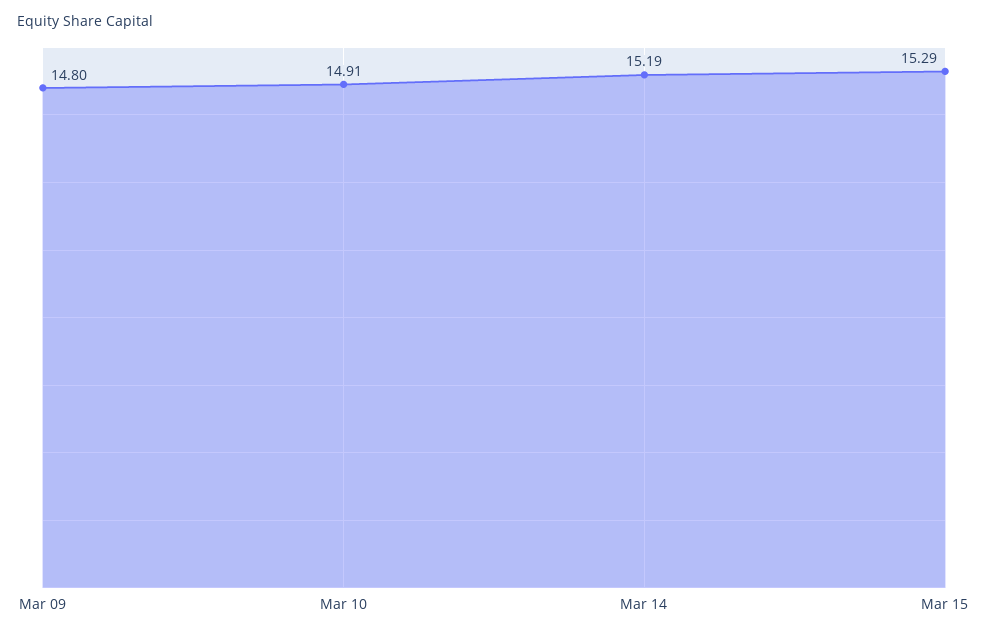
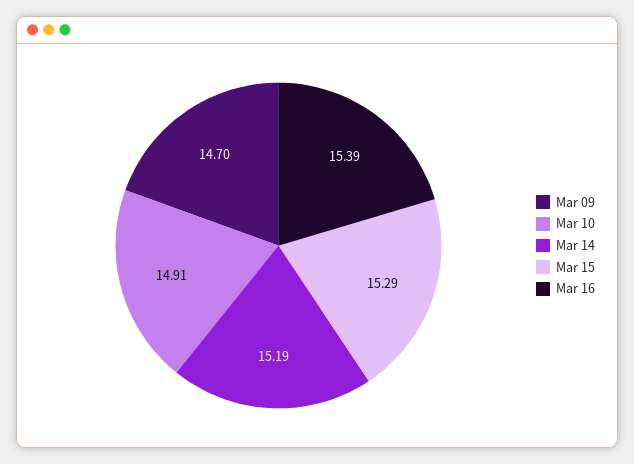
Mar 09: 14.8 -> 14.7
Mar 16: none -> 15.39

